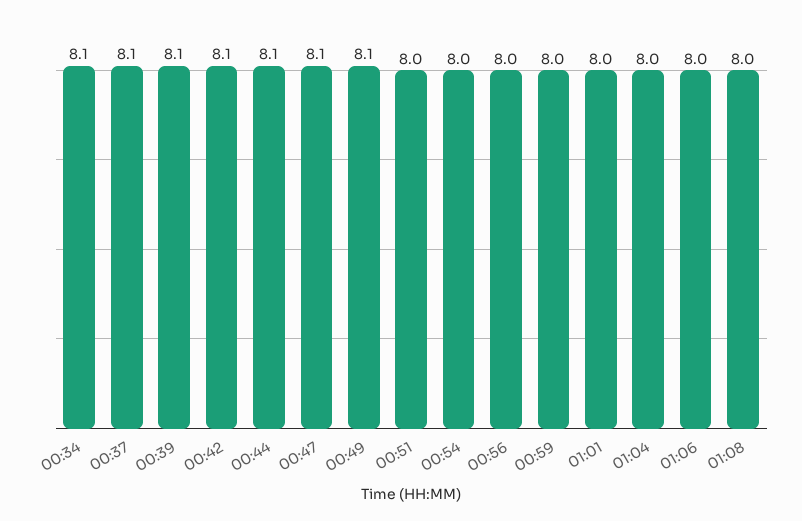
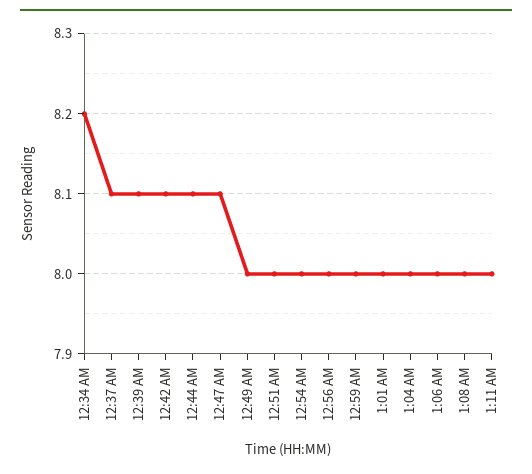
00:34: 8.1 -> 8.2
00:49: 8.1 -> 8
1:11 AM: none -> 8

